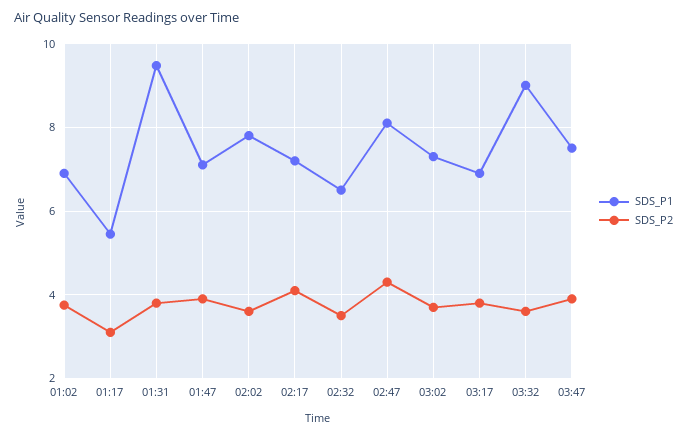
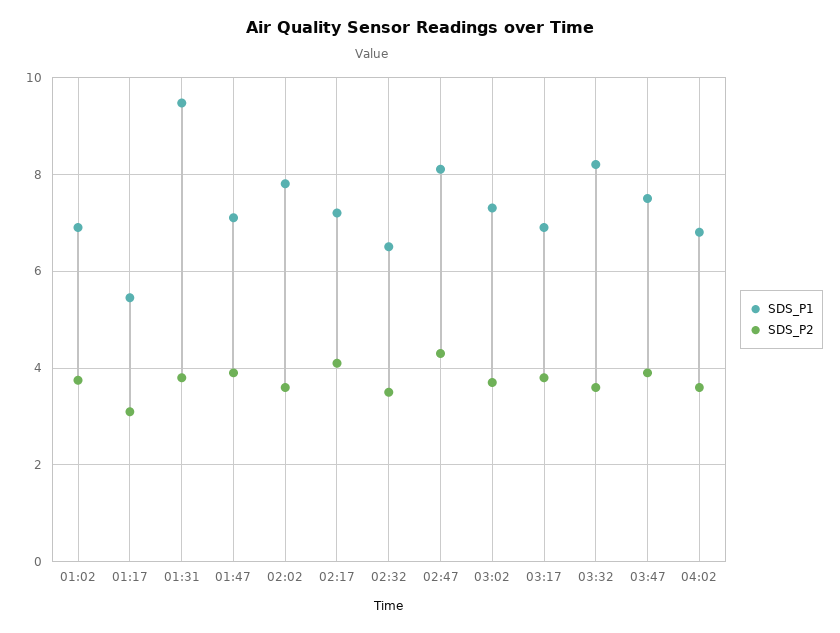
SDS_P1, 03:32: 9 -> 8.2
SDS_P1, 04:02: none -> 6.8
SDS_P2, 04:02: none -> 3.6

